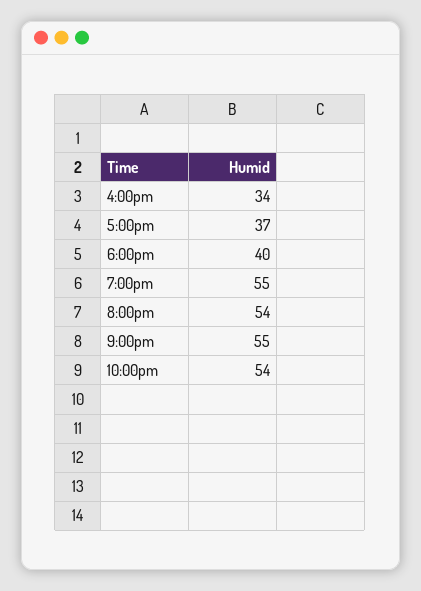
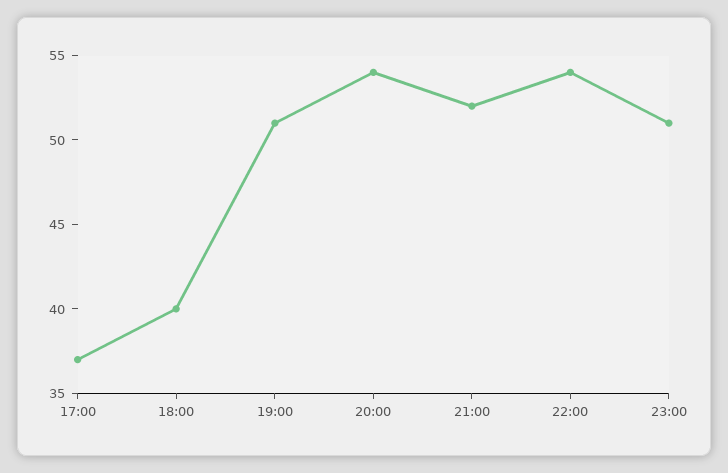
4:00pm: 34 -> none
7:00pm: 55 -> 51
9:00pm: 55 -> 52
23:00: none -> 51

